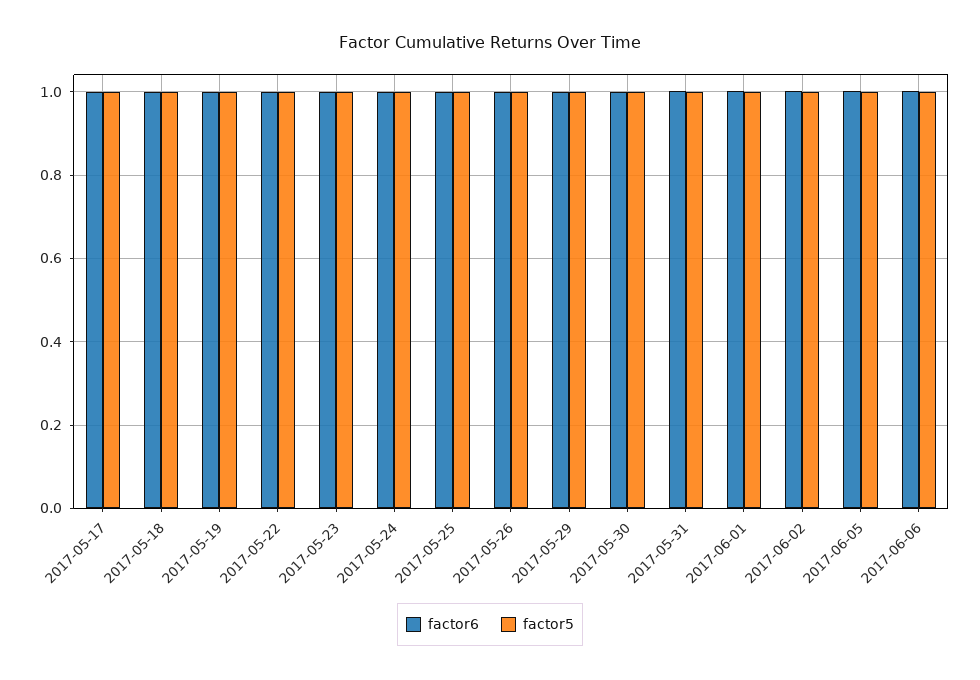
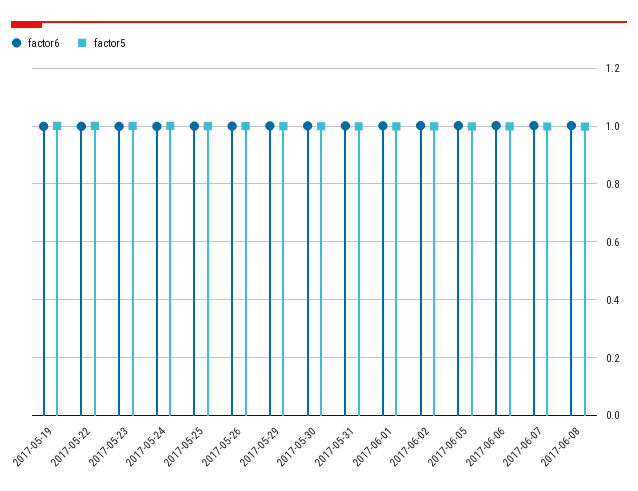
factor6, 2017-05-17: 1 -> none
factor5, 2017-05-17: 1 -> none
factor6, 2017-05-18: 1 -> none
factor5, 2017-05-18: 1 -> none
factor6, 2017-06-07: none -> 1
factor5, 2017-06-07: none -> 1
factor6, 2017-06-08: none -> 1
factor5, 2017-06-08: none -> 1

